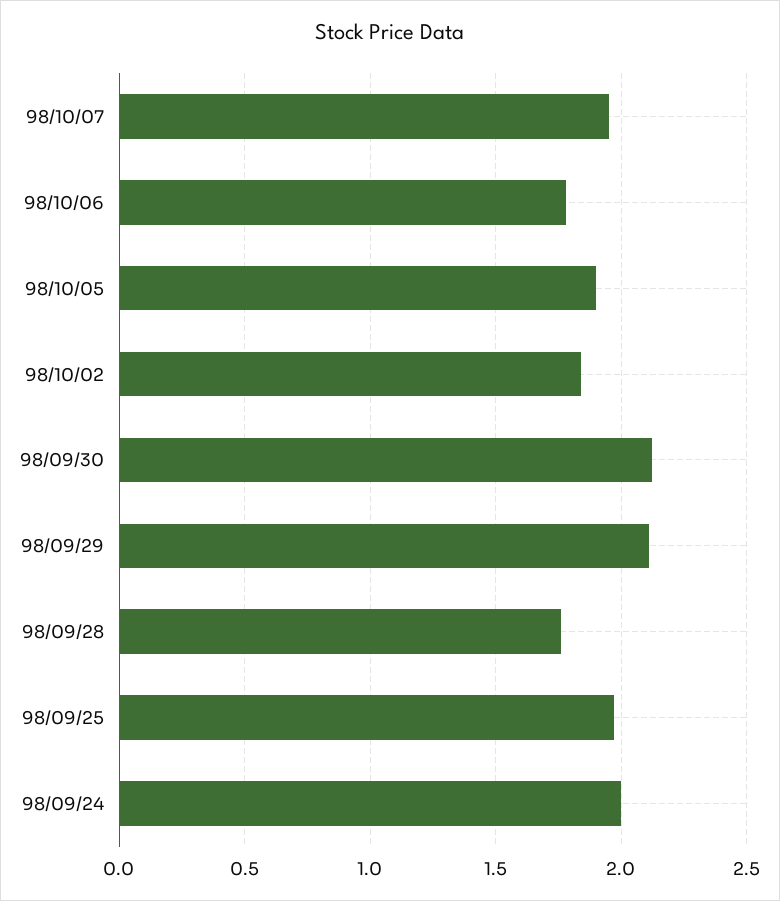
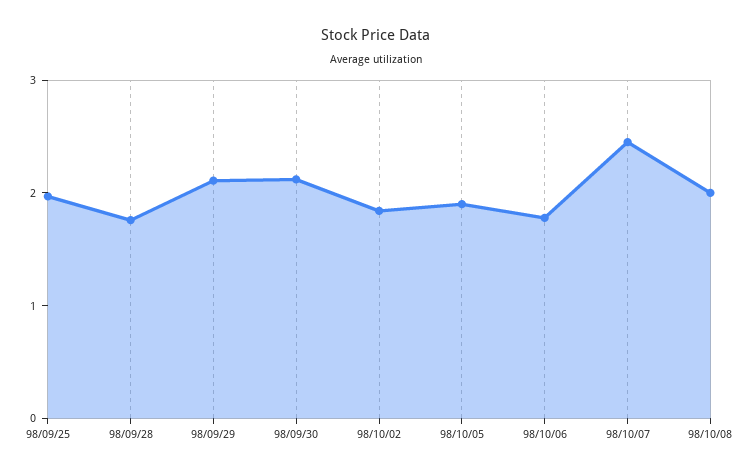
98/10/07: 1.95 -> 2.4
98/09/24: 2 -> none
98/10/08: none -> 2

